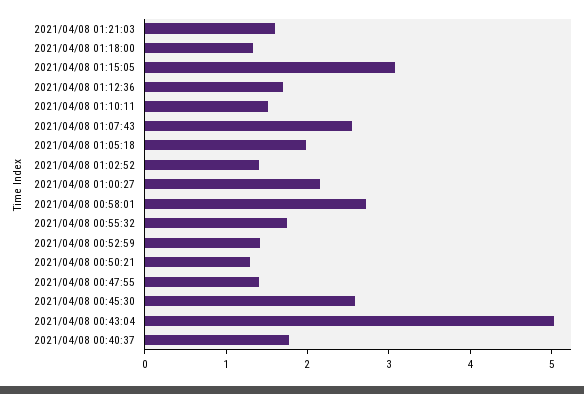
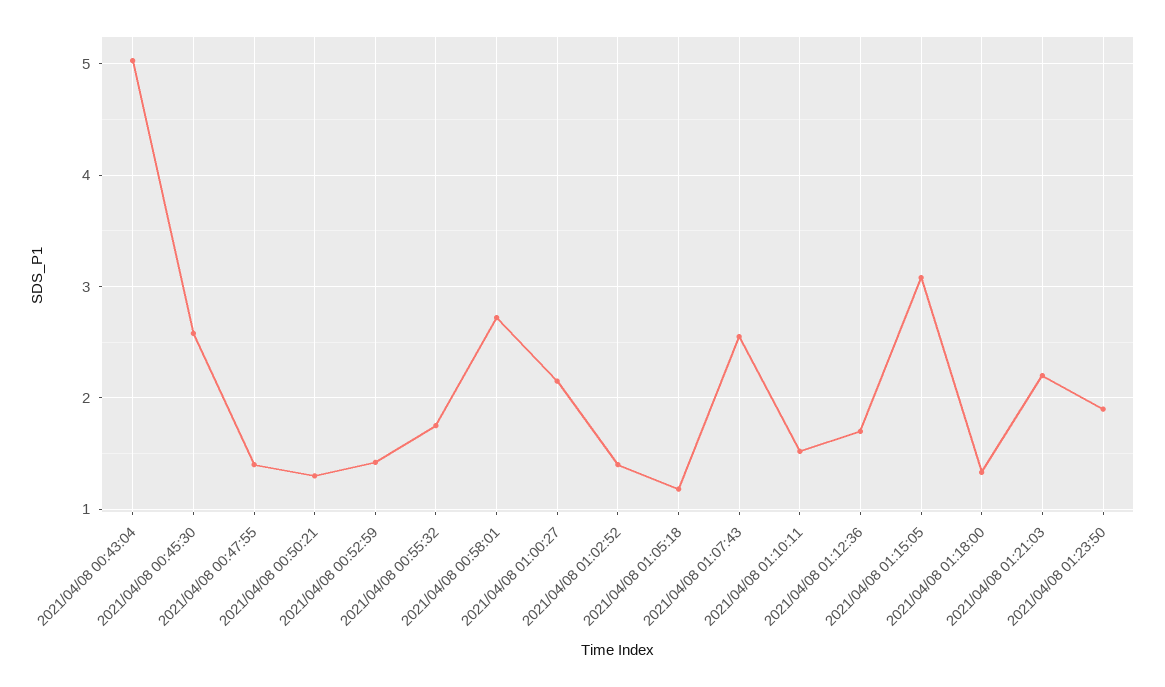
2021/04/08 01:21:03: 1.6 -> 2.2
2021/04/08 01:05:18: 2 -> 1.2
2021/04/08 00:40:37: 1.8 -> none
2021/04/08 01:23:50: none -> 1.9

